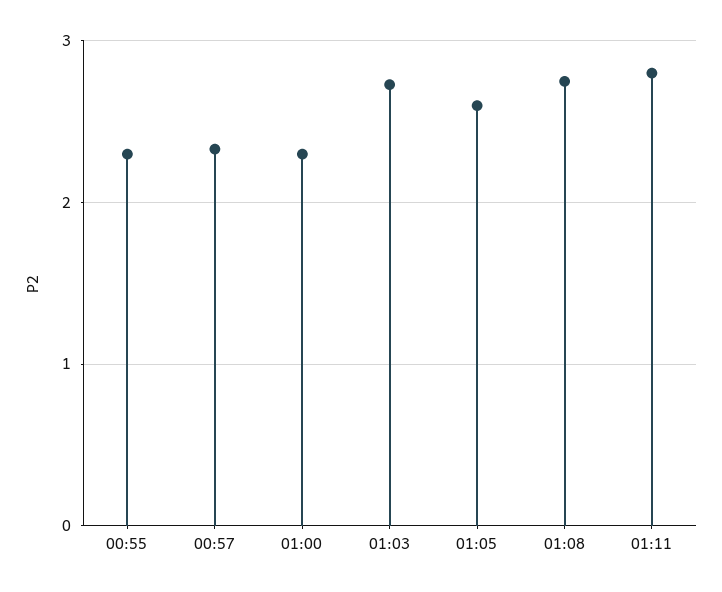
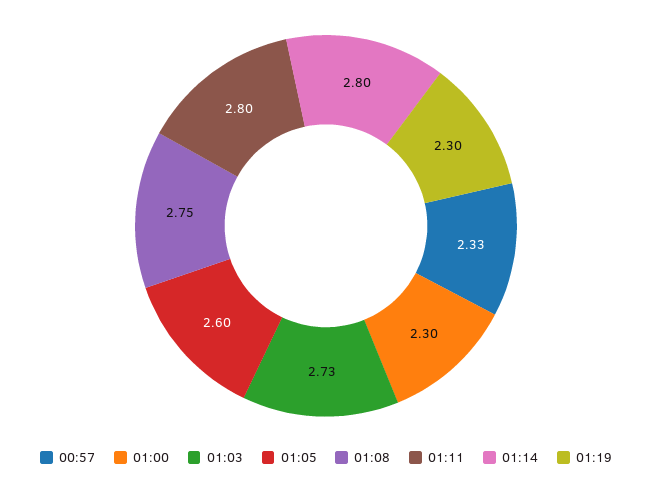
00:55: 2.3 -> none
01:14: none -> 2.8
01:19: none -> 2.3

